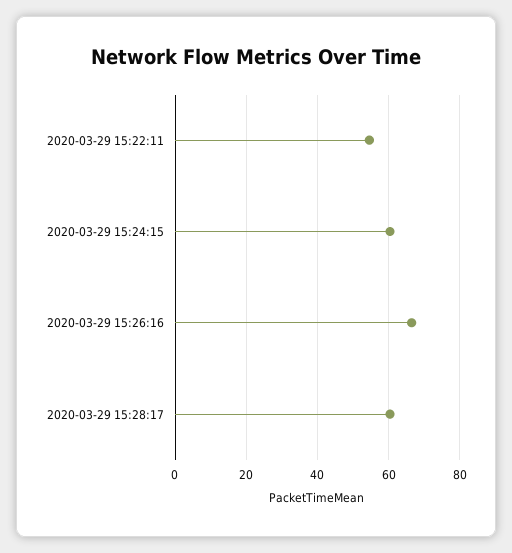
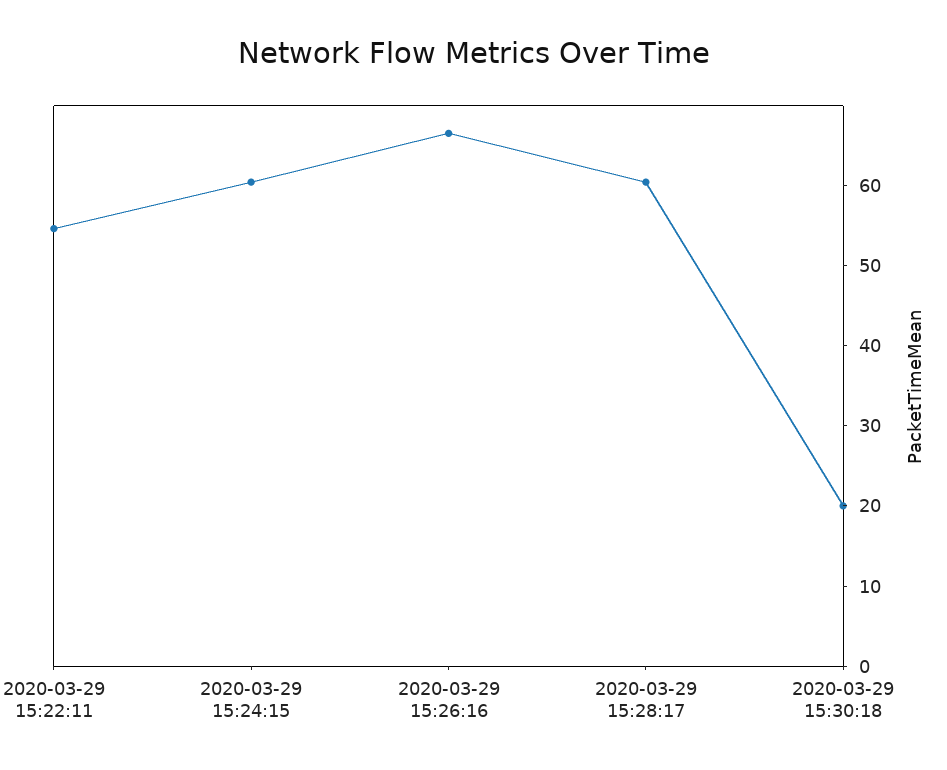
2020-03-29 15:30:18: none -> 20

